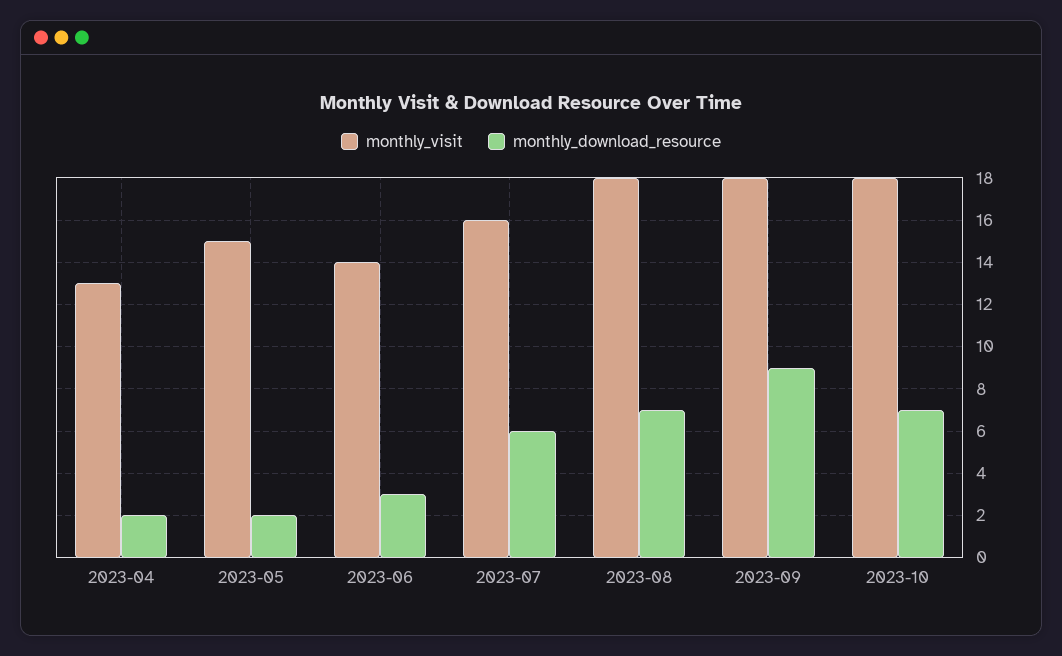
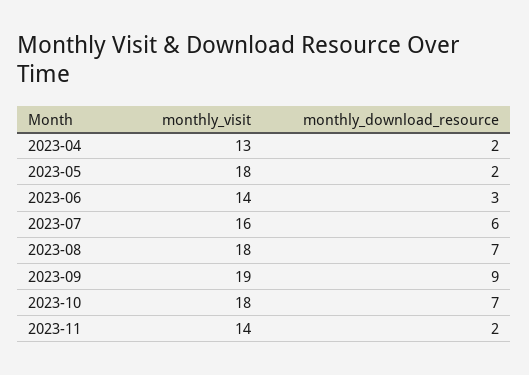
monthly_visit, 2023-05: 15 -> 18
monthly_visit, 2023-09: 18 -> 19
monthly_visit, 2023-11: none -> 14
monthly_download_resource, 2023-11: none -> 2

